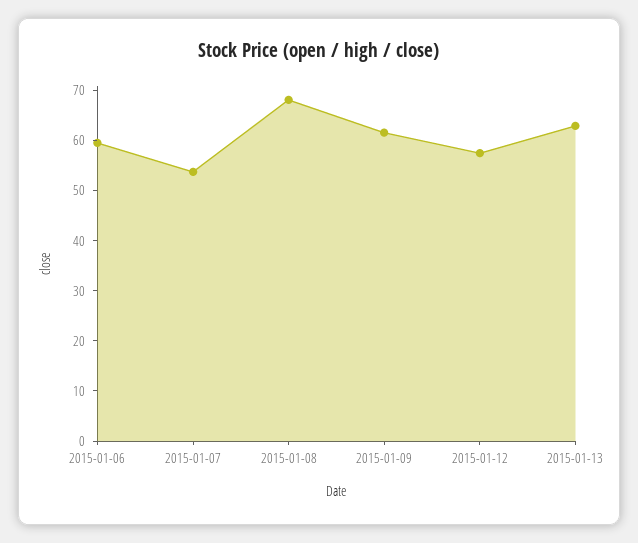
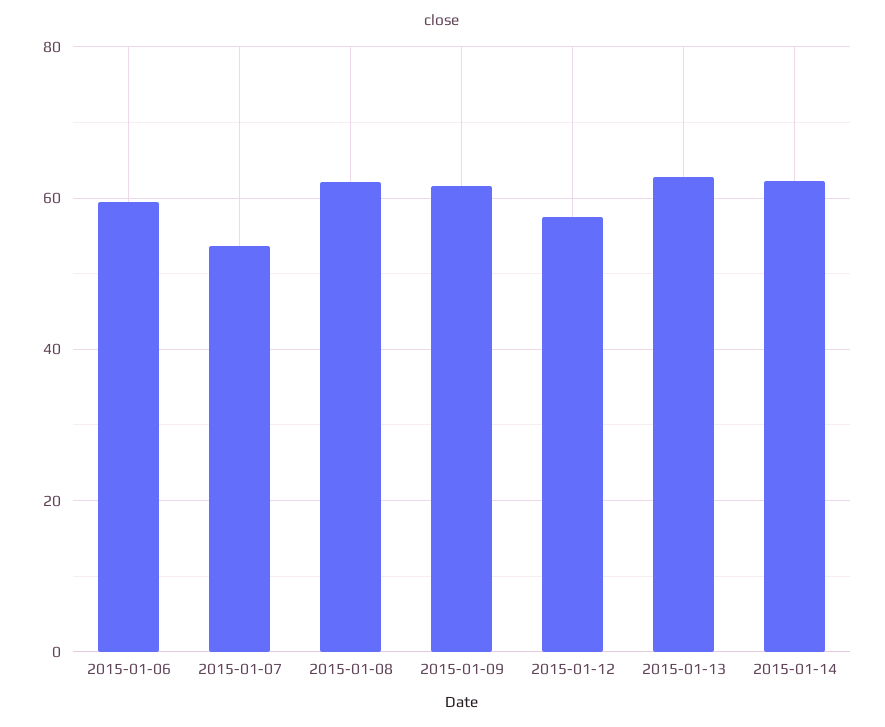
2015-01-08: 68 -> 62
2015-01-14: none -> 62

